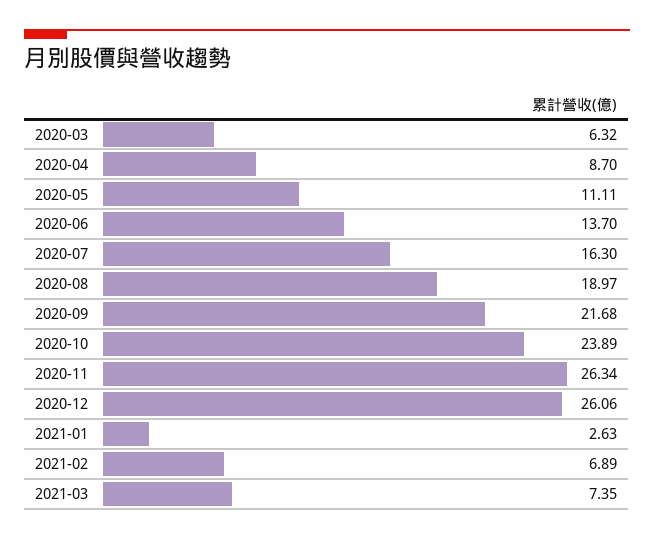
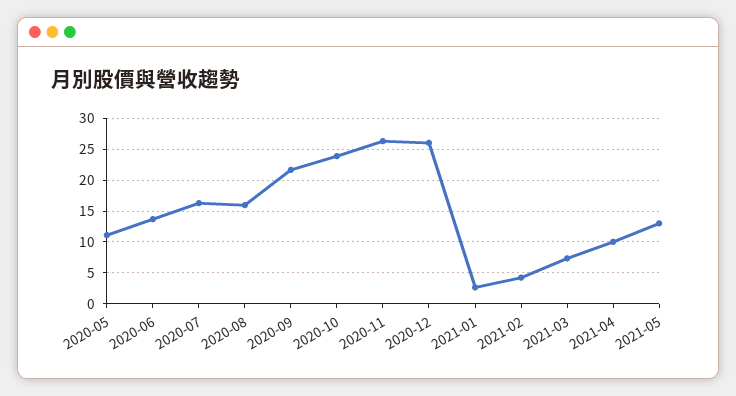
2020-03: 6.32 -> none
2020-04: 8.7 -> none
2020-08: 18.97 -> 16
2021-02: 6.89 -> 4
2021-04: none -> 10
2021-05: none -> 13

